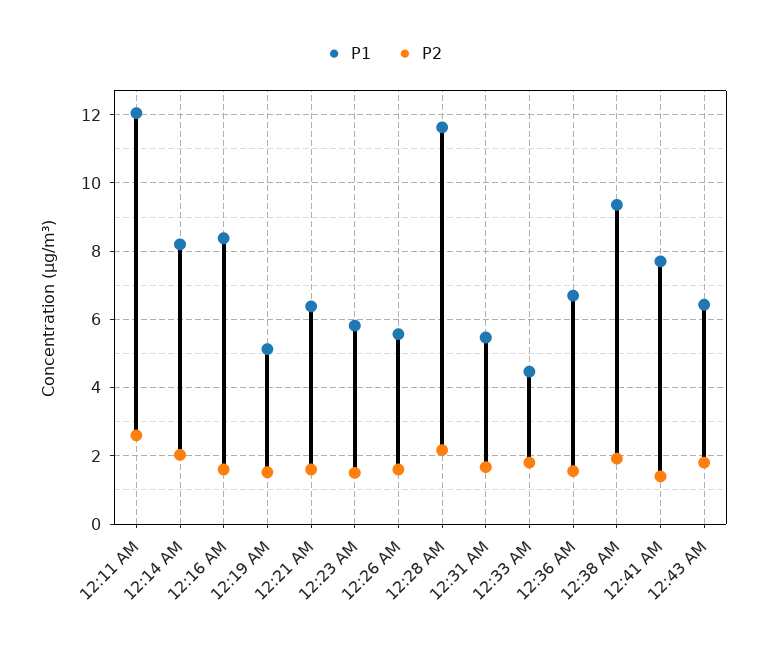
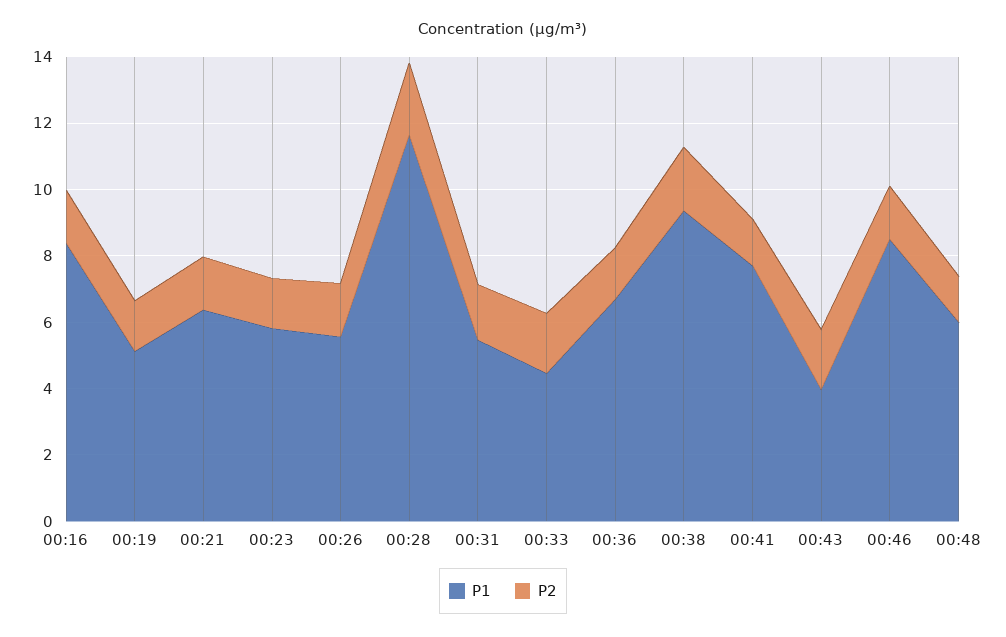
P1, 12:11 AM: 12 -> none
P2, 12:11 AM: 2.6 -> none
P1, 12:14 AM: 8.2 -> none
P2, 12:14 AM: 2 -> none
P1, 12:43 AM: 6.4 -> 4
P1, 00:46: none -> 8.5
P2, 00:46: none -> 1.5
P1, 00:48: none -> 6
P2, 00:48: none -> 1.5

